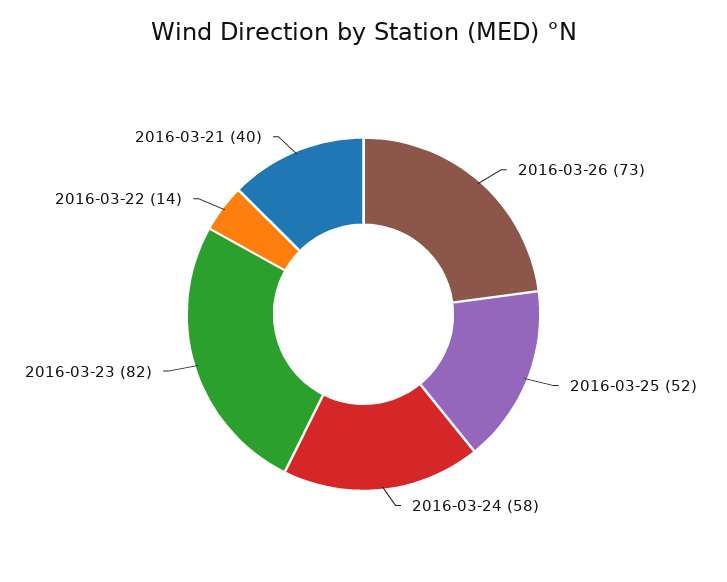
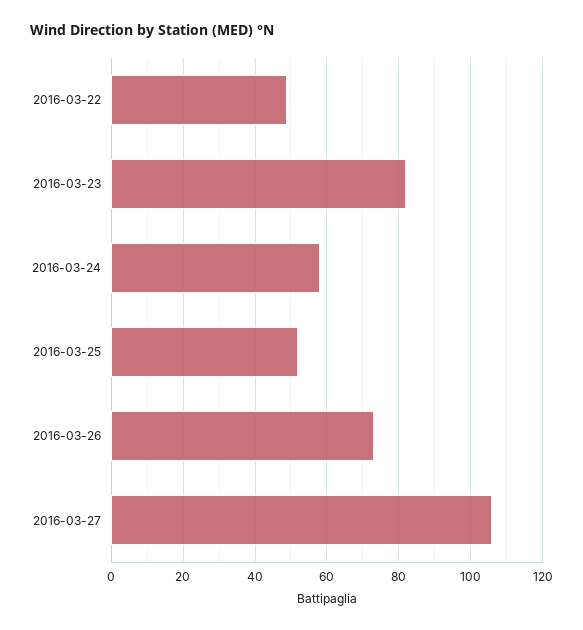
2016-03-22: 14 -> 50
2016-03-21: 40 -> none
2016-03-27: none -> 105

